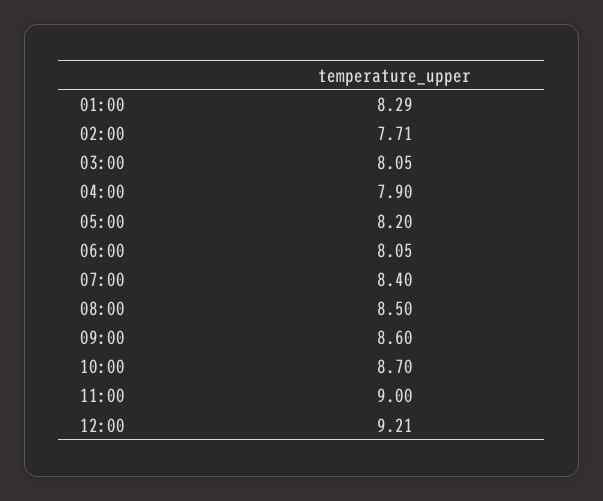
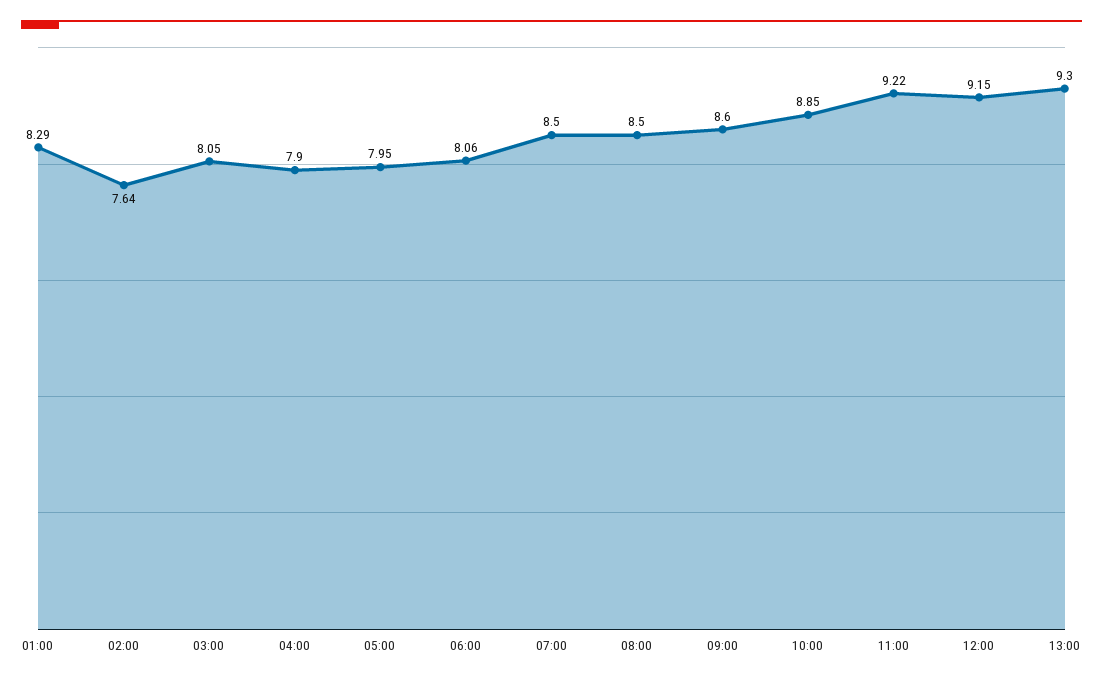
02:00: 7.71 -> 7.64
05:00: 8.2 -> 7.95
06:00: 8.05 -> 8.06
07:00: 8.4 -> 8.5
10:00: 8.7 -> 8.85
11:00: 9 -> 9.22
12:00: 9.21 -> 9.15
13:00: none -> 9.3

